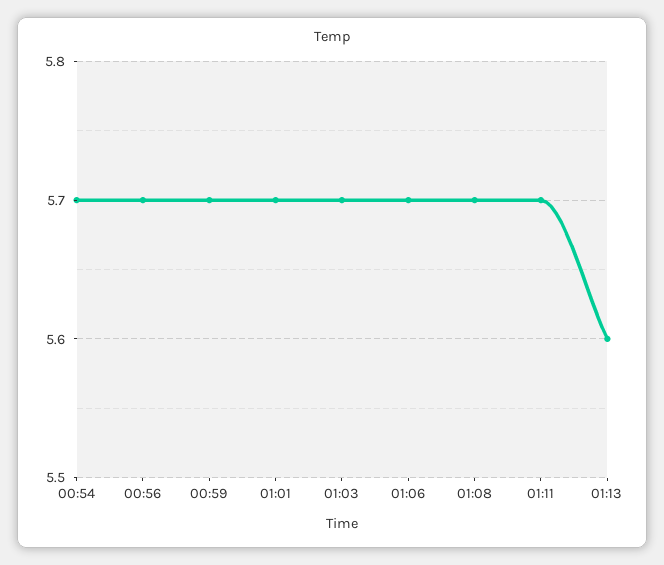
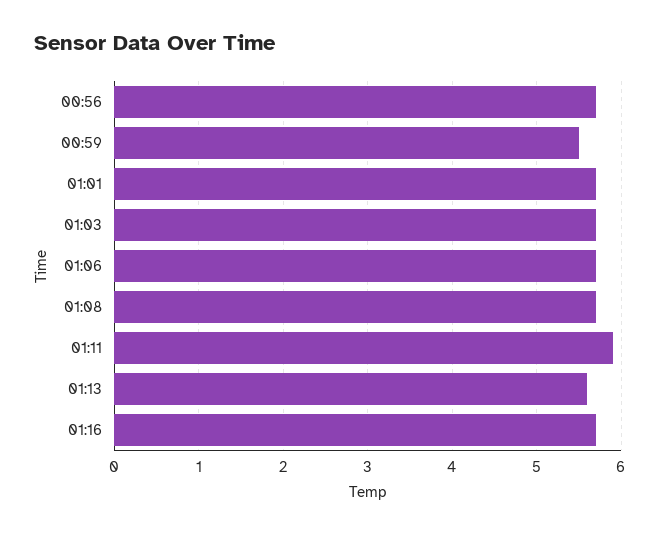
00:54: 5.7 -> none
00:59: 5.7 -> 5.5
01:11: 5.7 -> 5.9
01:16: none -> 5.7

